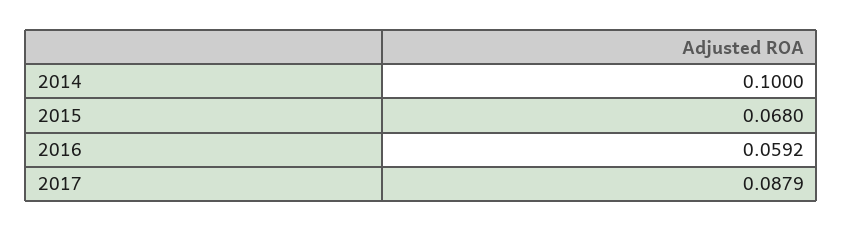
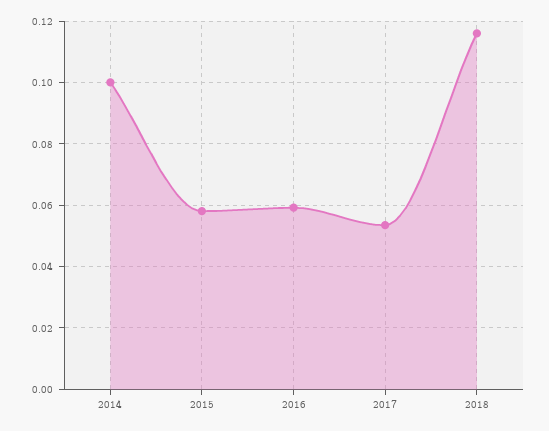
2015: 0.068 -> 0.058
2017: 0.0879 -> 0.054
2018: none -> 0.116

